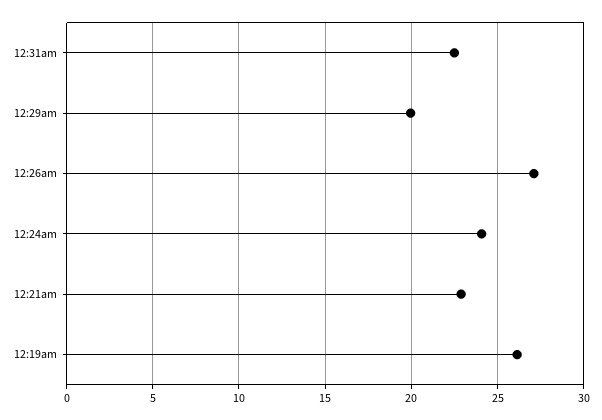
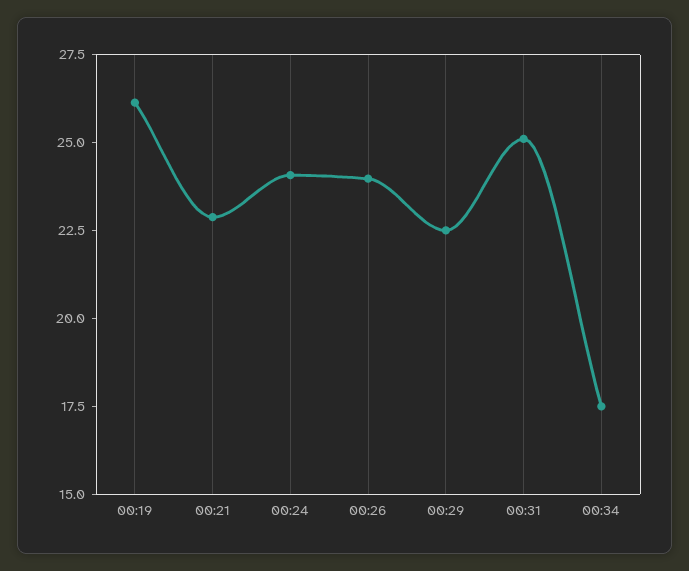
12:31am: 22.5 -> 25
12:29am: 20 -> 22.5
12:26am: 27 -> 24
00:34: none -> 17.5

